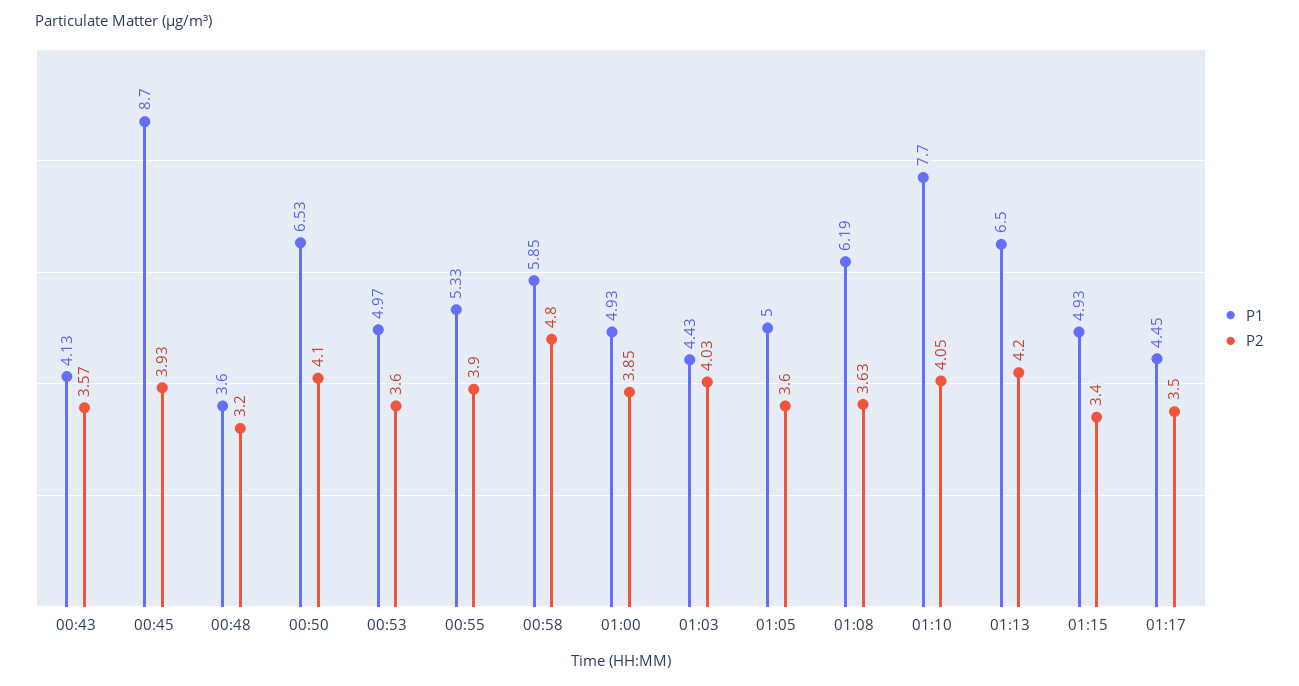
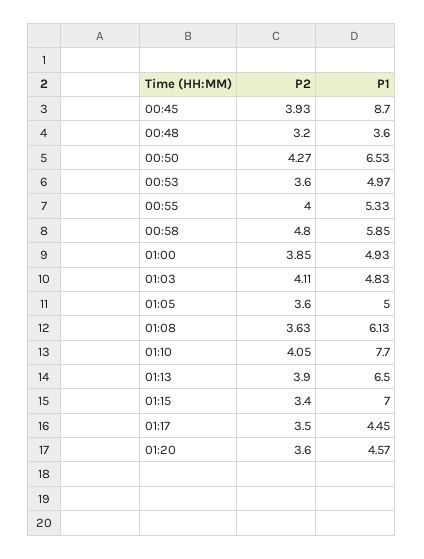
P1, 00:43: 4.13 -> none
P2, 00:43: 3.57 -> none
P2, 00:50: 4.1 -> 4.27
P2, 00:55: 3.9 -> 4
P1, 01:03: 4.43 -> 4.83
P2, 01:03: 4.03 -> 4.11
P1, 01:08: 6.19 -> 6.13
P2, 01:13: 4.2 -> 3.9
P1, 01:15: 4.93 -> 7
P2, 01:20: none -> 3.6
P1, 01:20: none -> 4.57

